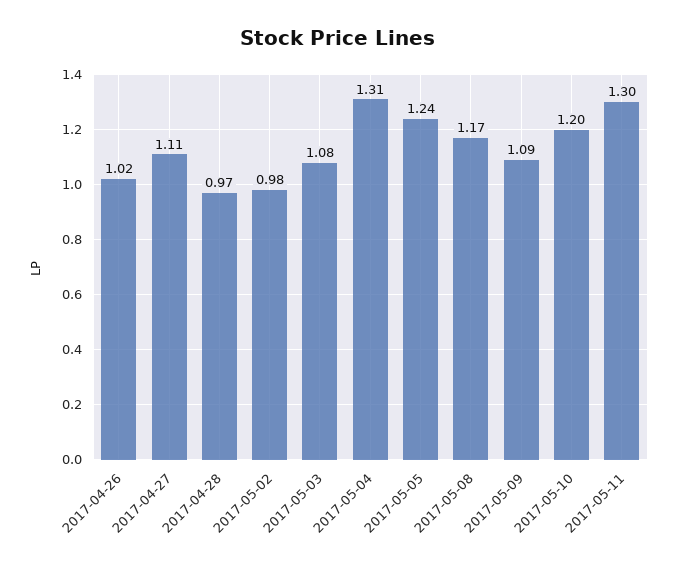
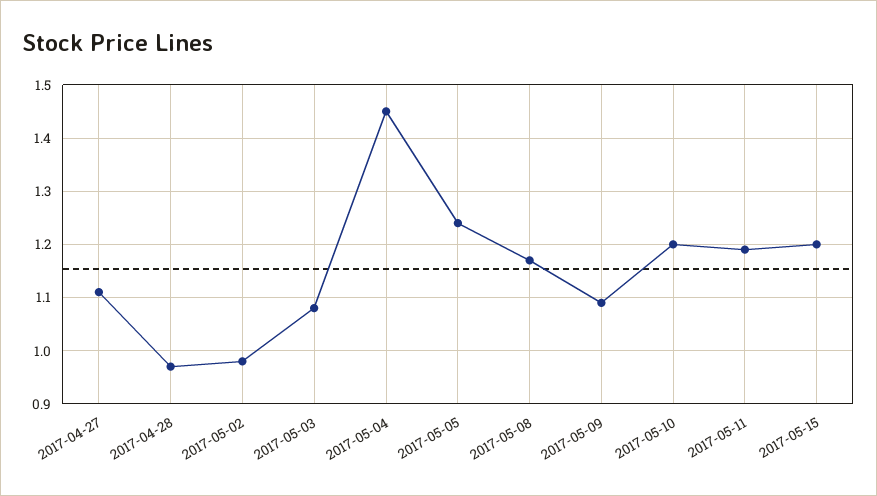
2017-04-26: 1.02 -> none
2017-05-04: 1.31 -> 1.45
2017-05-11: 1.3 -> 1.2
2017-05-15: none -> 1.2

